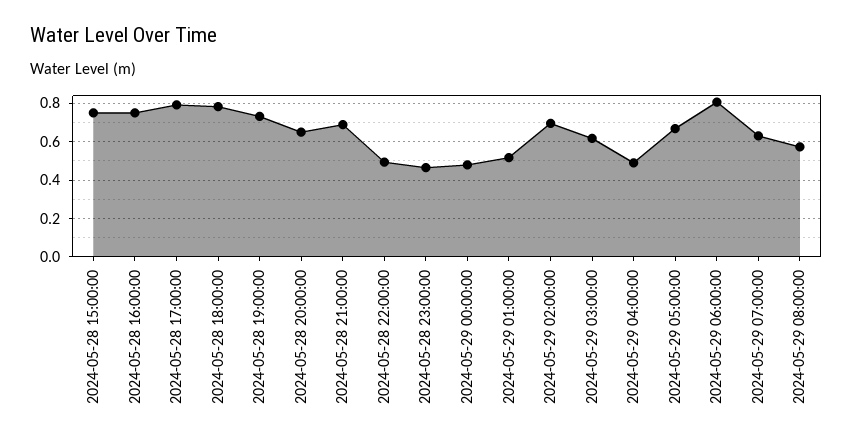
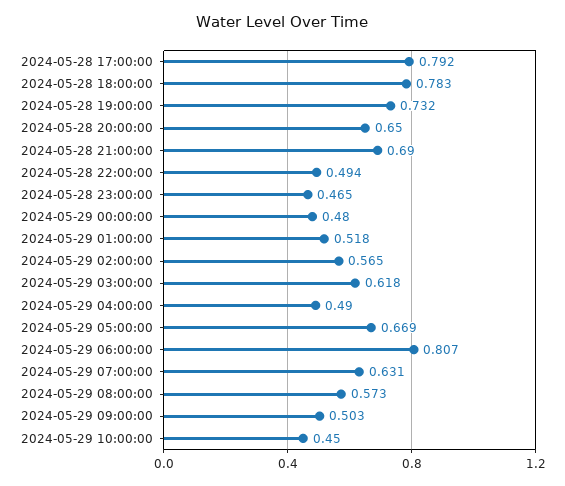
2024-05-28 15:00:00: 0.75 -> none
2024-05-28 16:00:00: 0.75 -> none
2024-05-29 02:00:00: 0.7 -> 0.565
2024-05-29 09:00:00: none -> 0.503
2024-05-29 10:00:00: none -> 0.45

